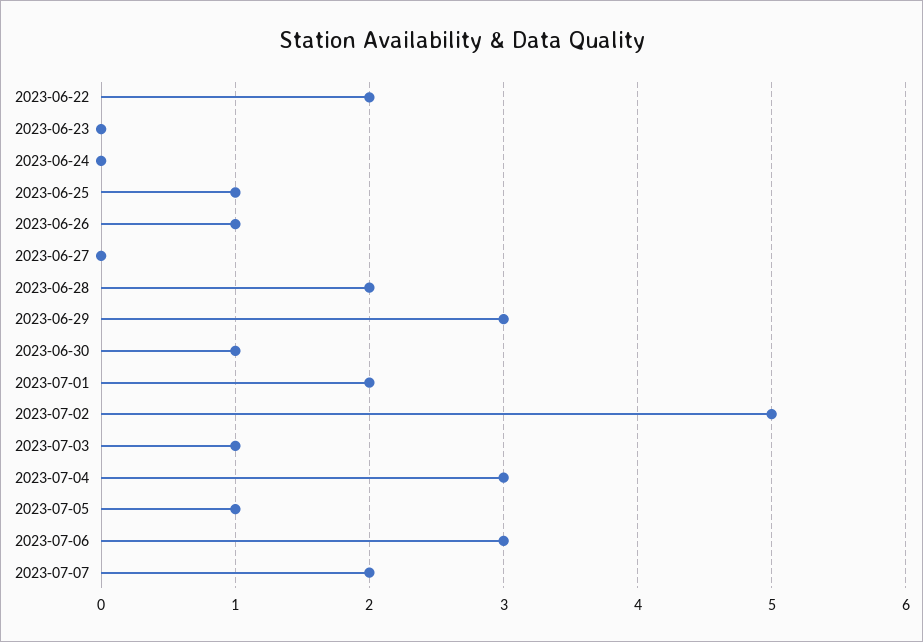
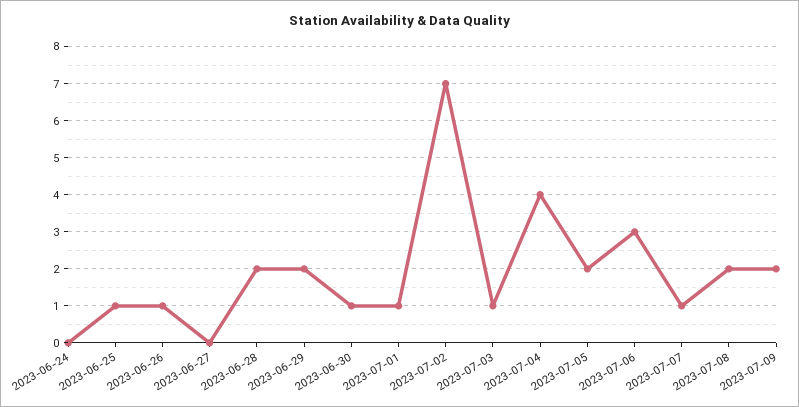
2023-06-22: 2 -> none
2023-06-23: 0 -> none
2023-06-29: 3 -> 2
2023-07-01: 2 -> 1
2023-07-02: 5 -> 7
2023-07-04: 3 -> 4
2023-07-05: 1 -> 2
2023-07-07: 2 -> 1
2023-07-08: none -> 2
2023-07-09: none -> 2

